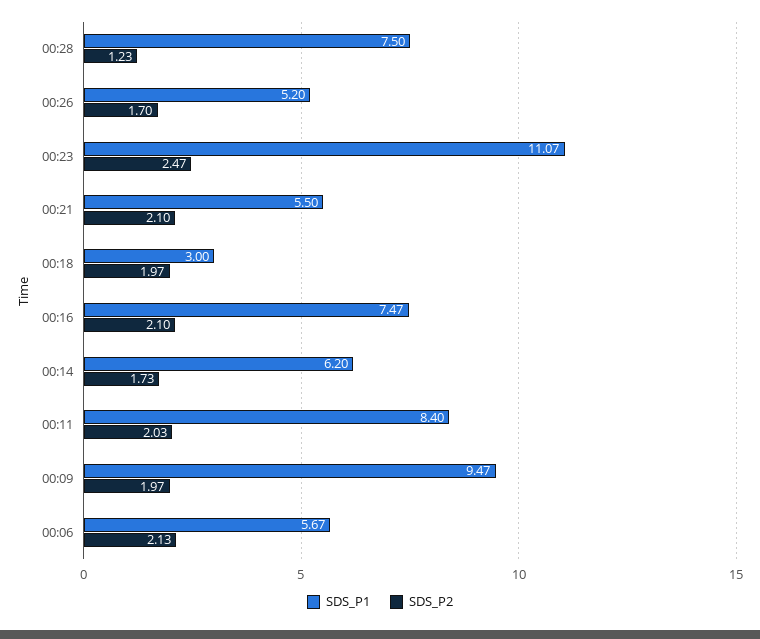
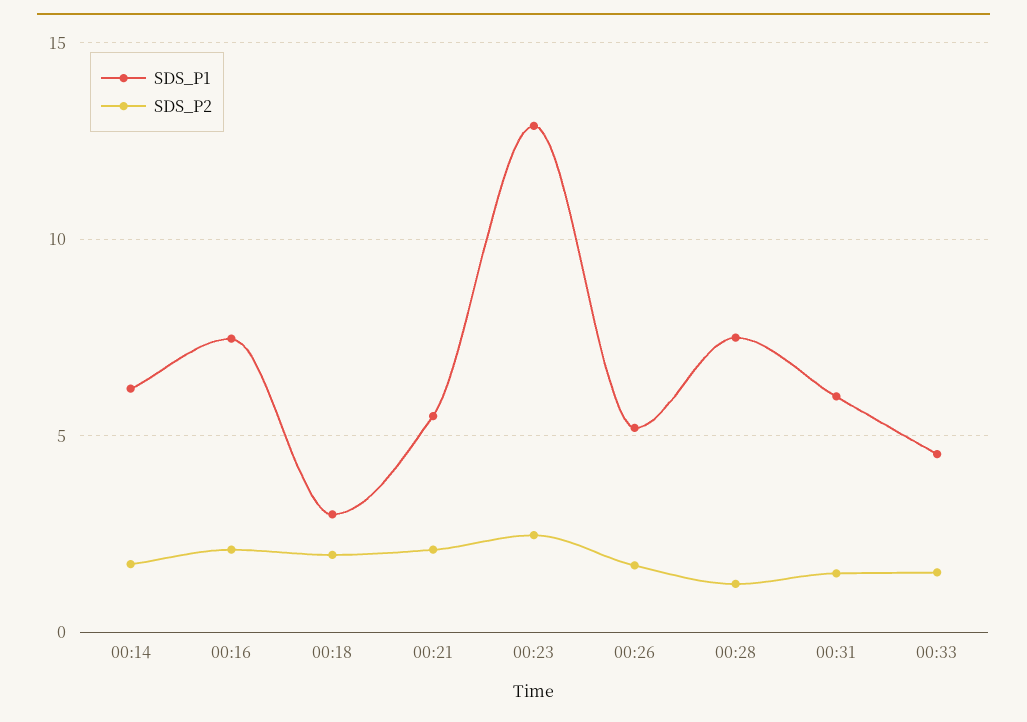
SDS_P1, 00:23: 11.07 -> 13
SDS_P1, 00:11: 8.4 -> none
SDS_P2, 00:11: 2.03 -> none
SDS_P1, 00:09: 9.47 -> none
SDS_P2, 00:09: 1.97 -> none
SDS_P1, 00:06: 5.67 -> none
SDS_P2, 00:06: 2.13 -> none
SDS_P1, 00:31: none -> 6
SDS_P2, 00:31: none -> 1.5
SDS_P1, 00:33: none -> 4.5
SDS_P2, 00:33: none -> 1.5

